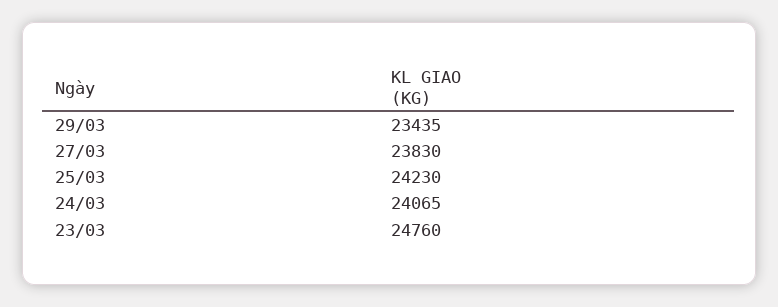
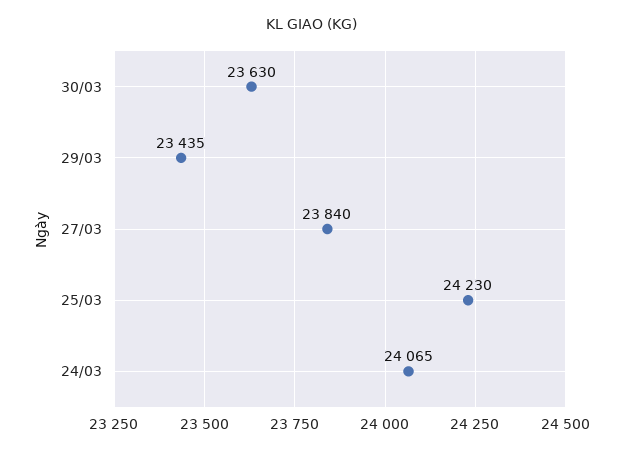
27/03: 23830 -> 23840
23/03: 24760 -> none
30/03: none -> 23630

